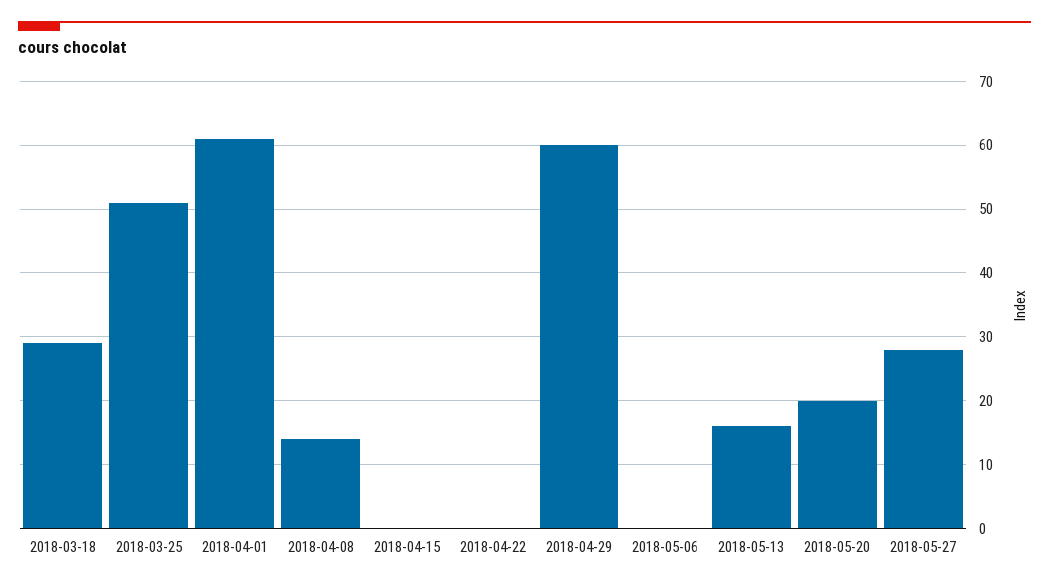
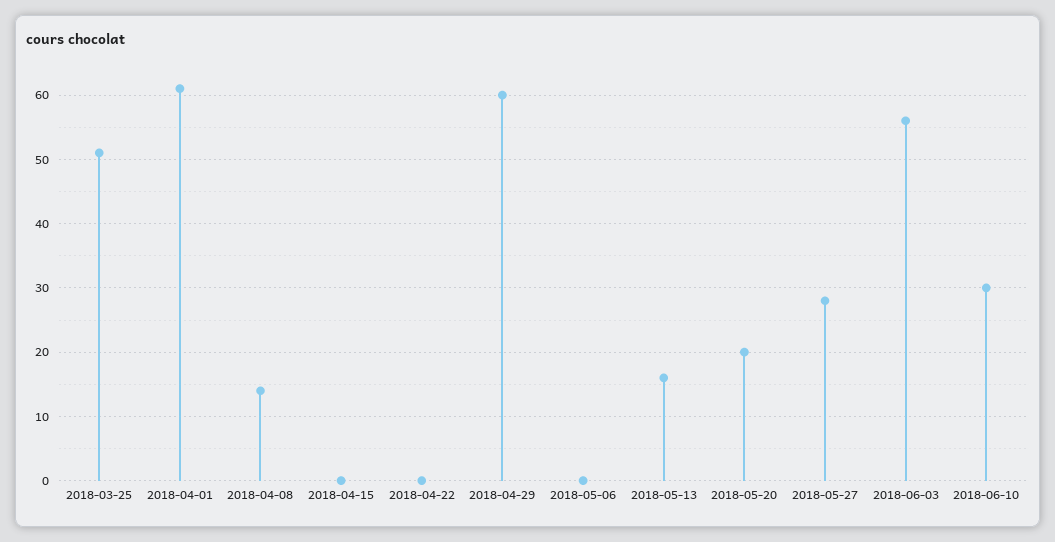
2018-03-18: 29 -> none
2018-06-03: none -> 56
2018-06-10: none -> 30

